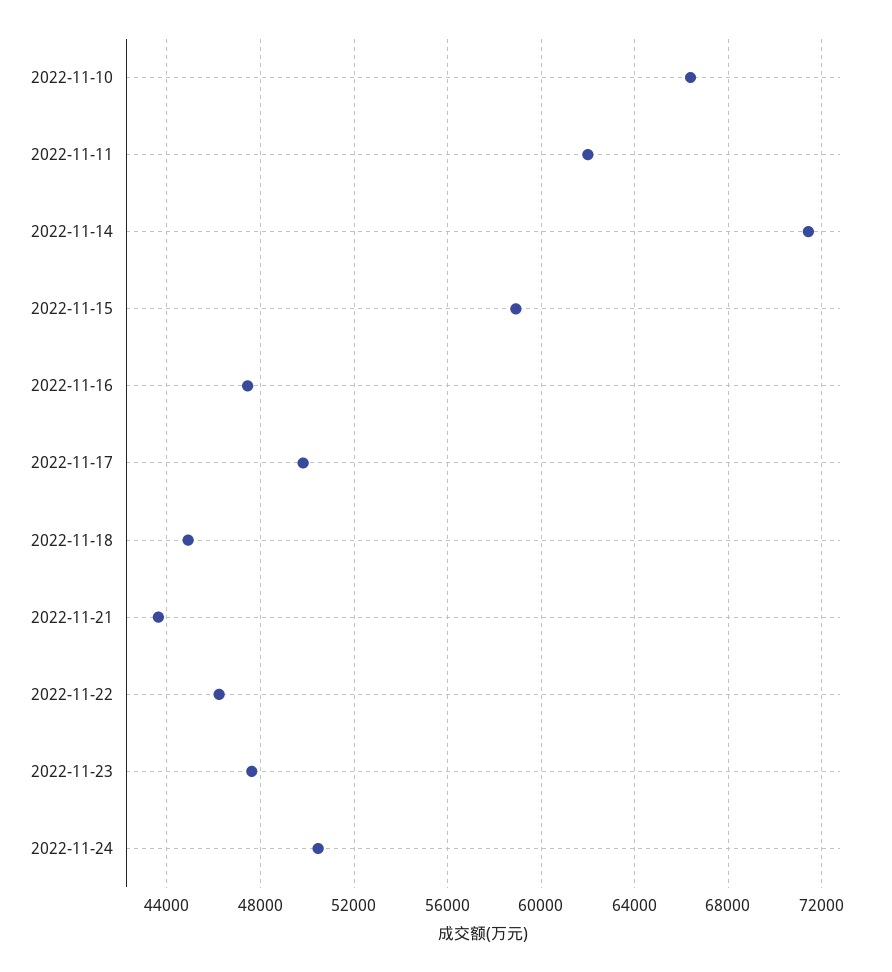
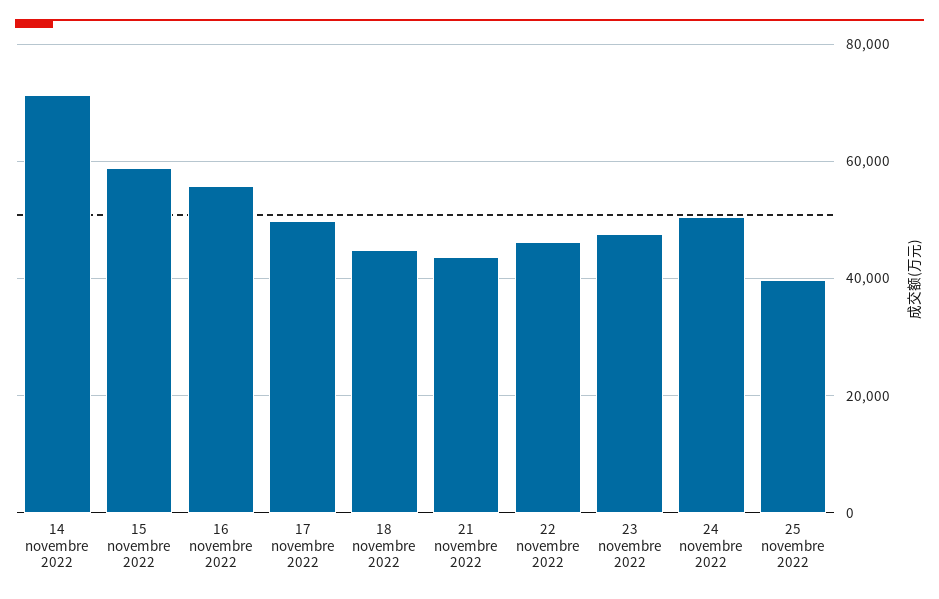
2022-11-10: 66500 -> none
2022-11-11: 62000 -> none
2022-11-16: 47500 -> 56000
25 novembre 2022: none -> 40000

